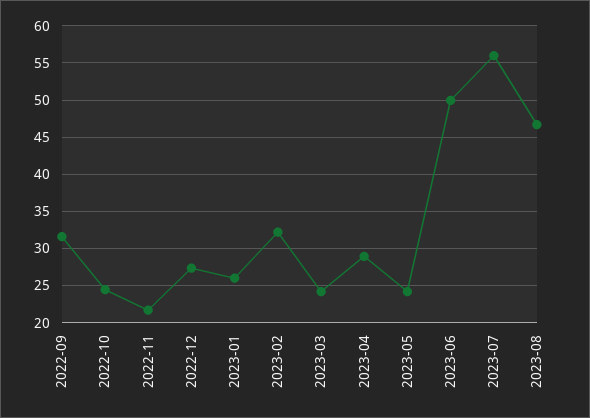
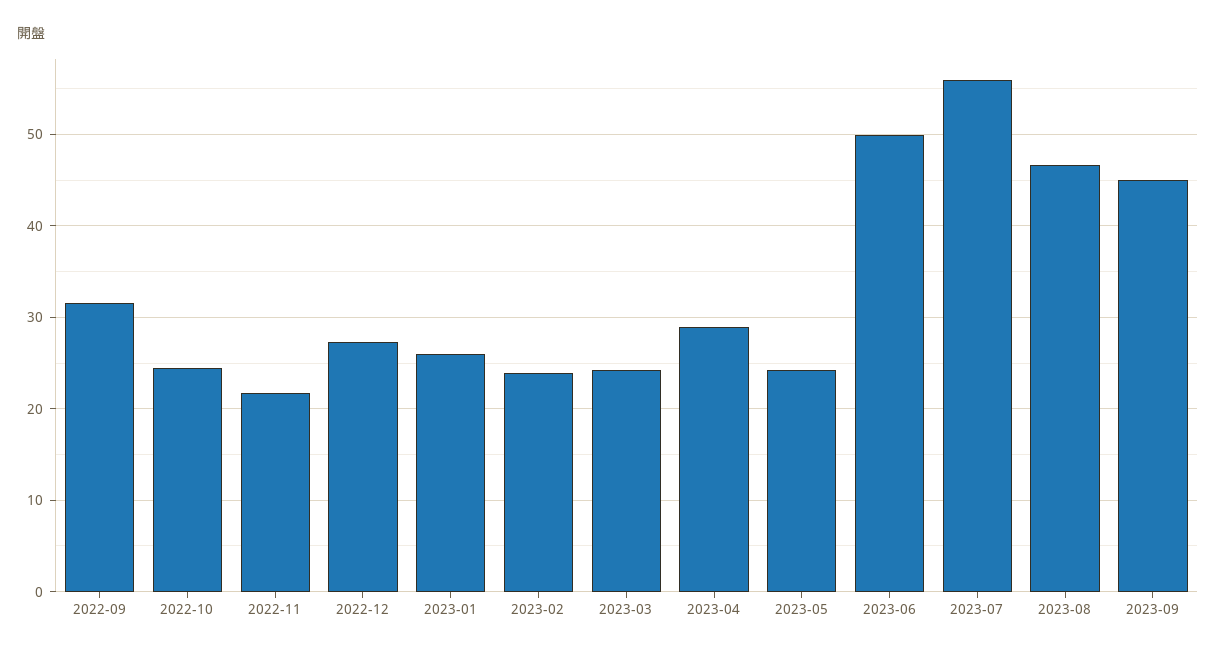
2023-02: 32 -> 24
2023-09: none -> 45

